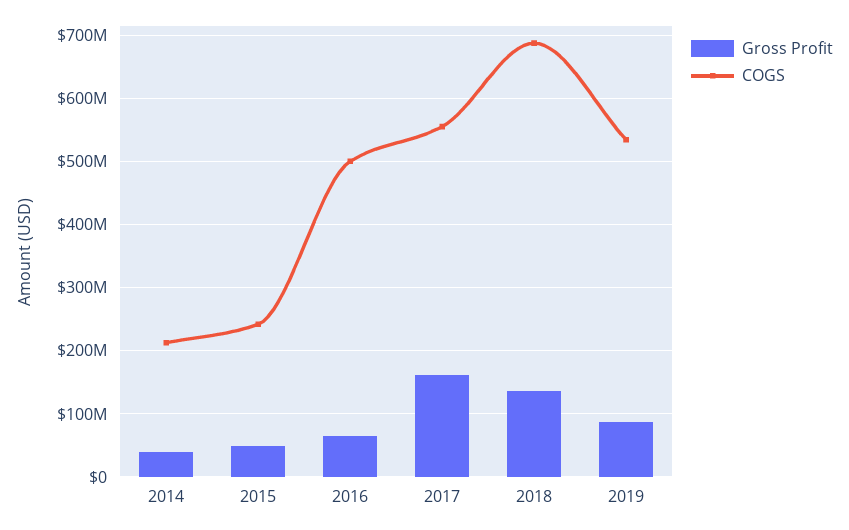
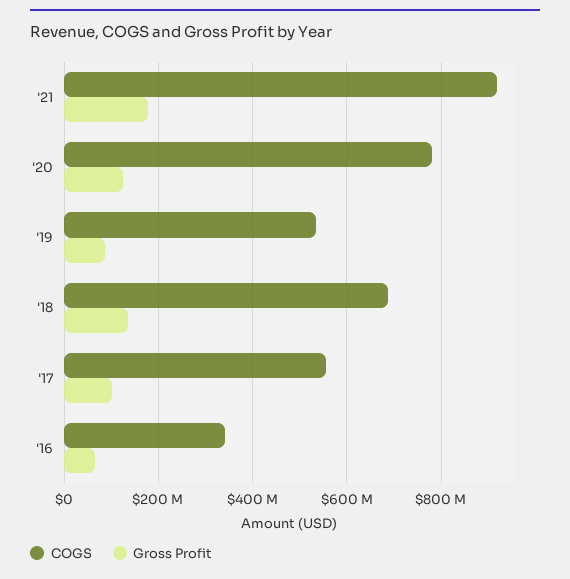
Gross Profit, 2014: 40000000 -> none
COGS, 2014: 210000000 -> none
Gross Profit, 2015: 50000000 -> none
COGS, 2015: 240000000 -> none
COGS, 2016: 500000000 -> 340000000
Gross Profit, 2017: 160000000 -> 100000000
COGS, '21: none -> 920000000
Gross Profit, '21: none -> 180000000
COGS, '20: none -> 780000000
Gross Profit, '20: none -> 120000000

